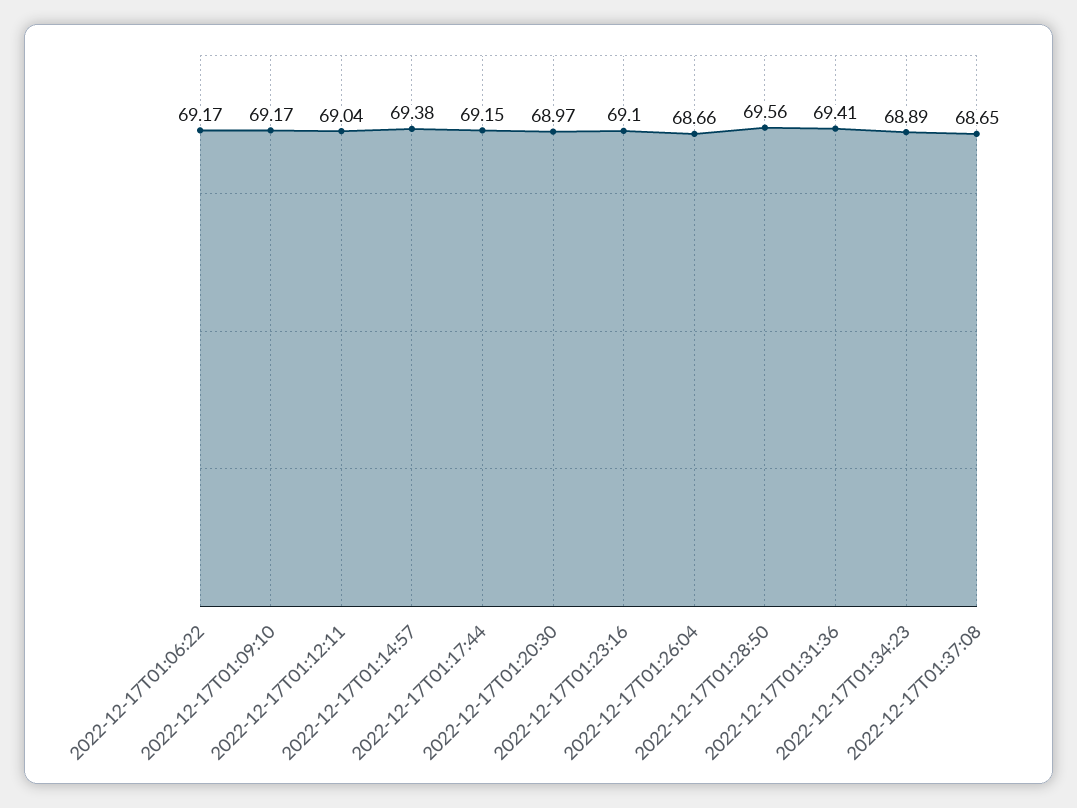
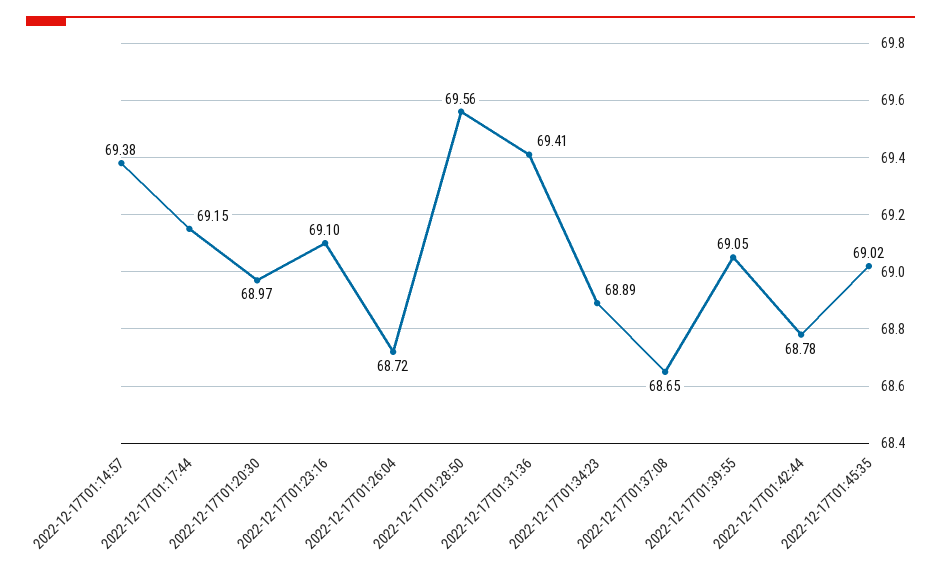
2022-12-17T01:06:22: 69.17 -> none
2022-12-17T01:09:10: 69.17 -> none
2022-12-17T01:12:11: 69.04 -> none
2022-12-17T01:26:04: 68.66 -> 68.72
2022-12-17T01:39:55: none -> 69.05
2022-12-17T01:42:44: none -> 68.78
2022-12-17T01:45:35: none -> 69.02

